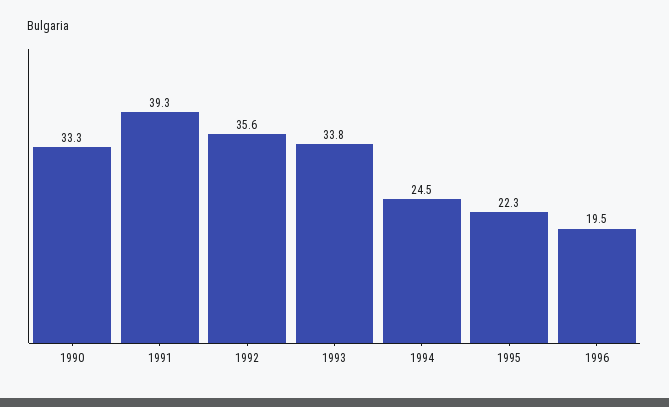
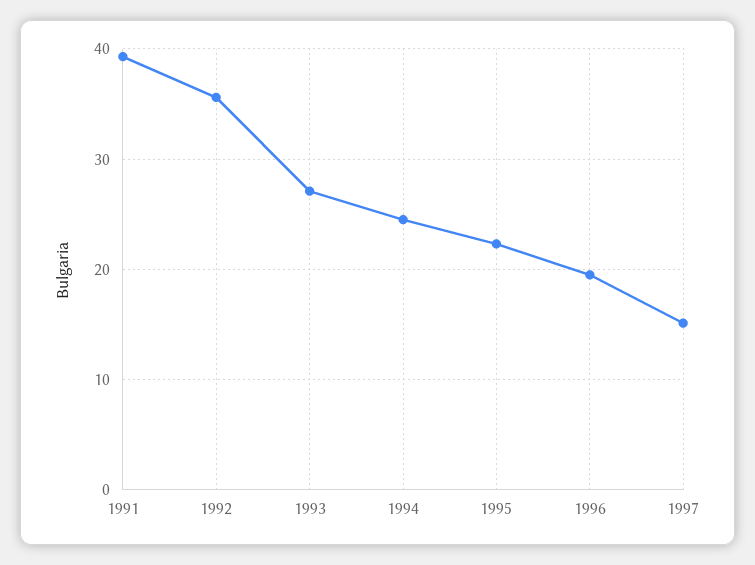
1990: 33.3 -> none
1993: 33.8 -> 27
1997: none -> 15

